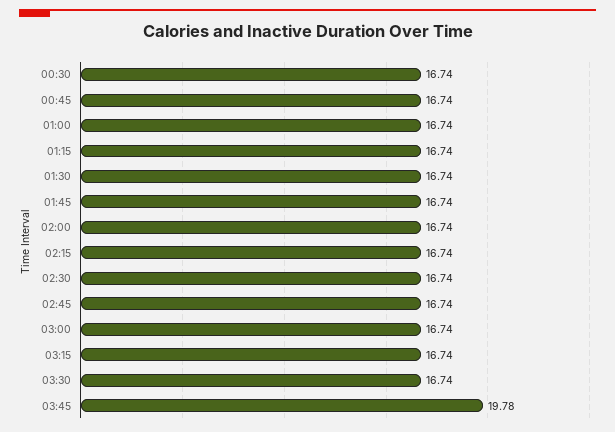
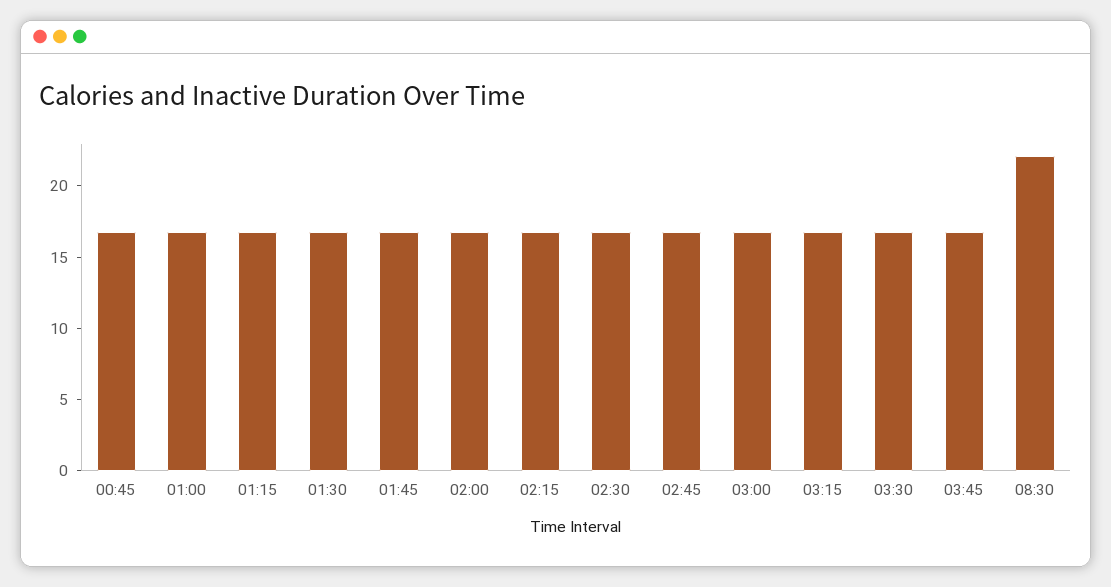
00:30: 16.74 -> none
03:45: 19.78 -> 17
08:30: none -> 22

